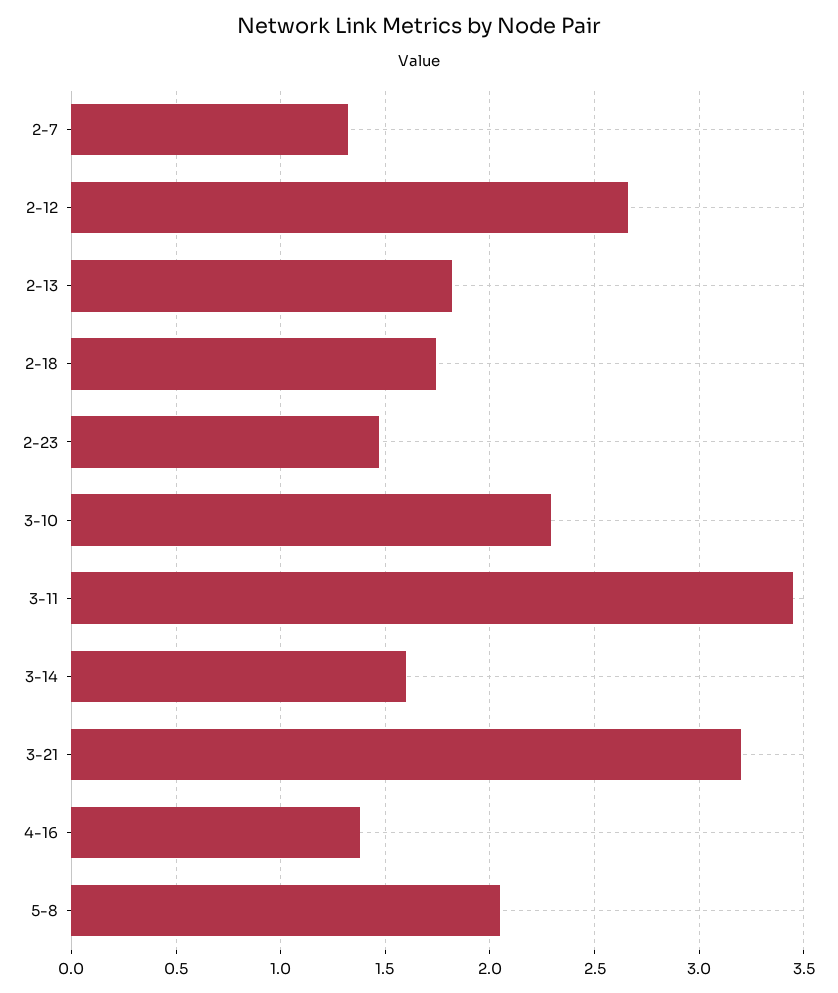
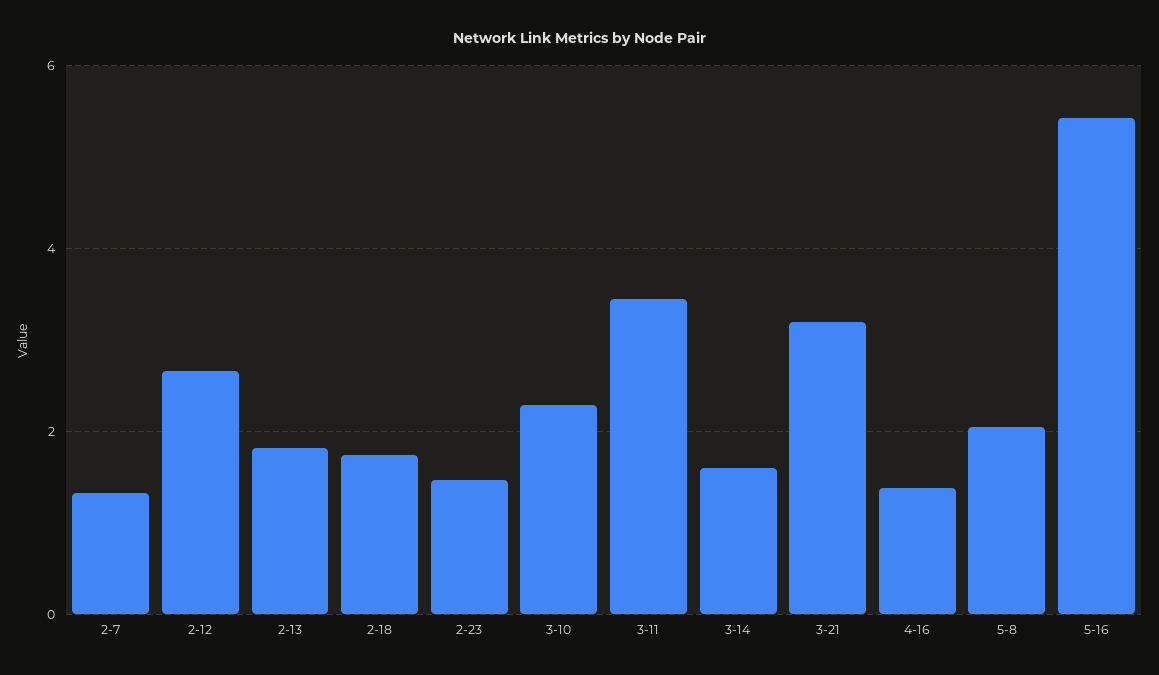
5-16: none -> 5.4

